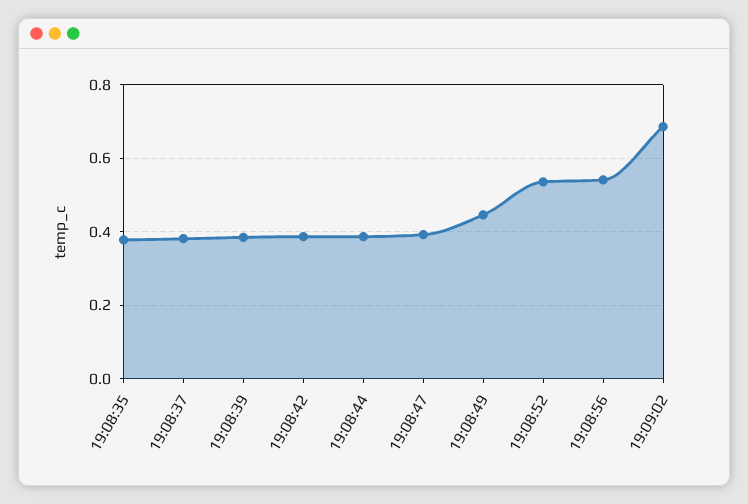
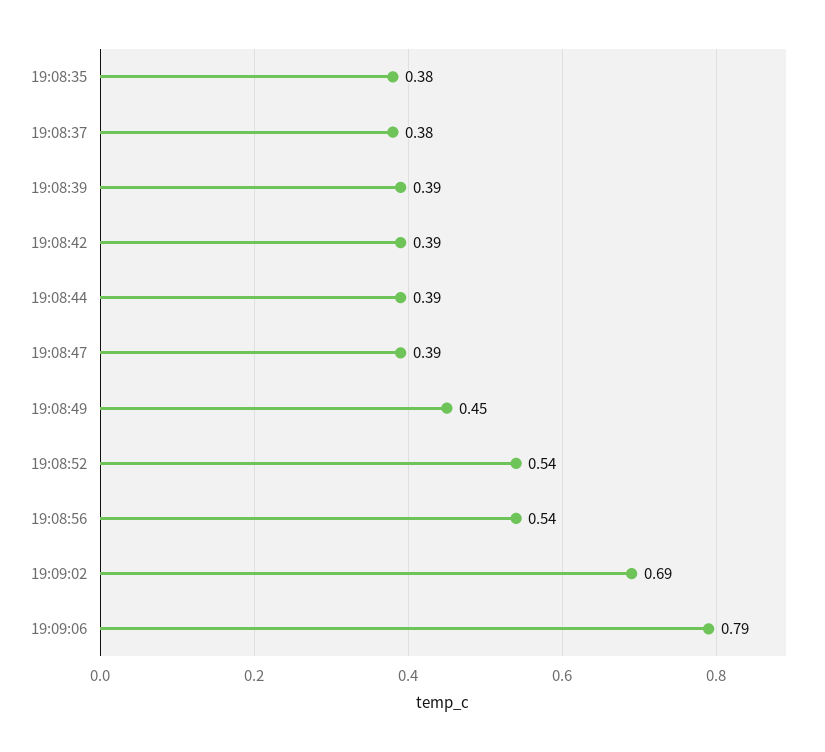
19:09:06: none -> 0.79

